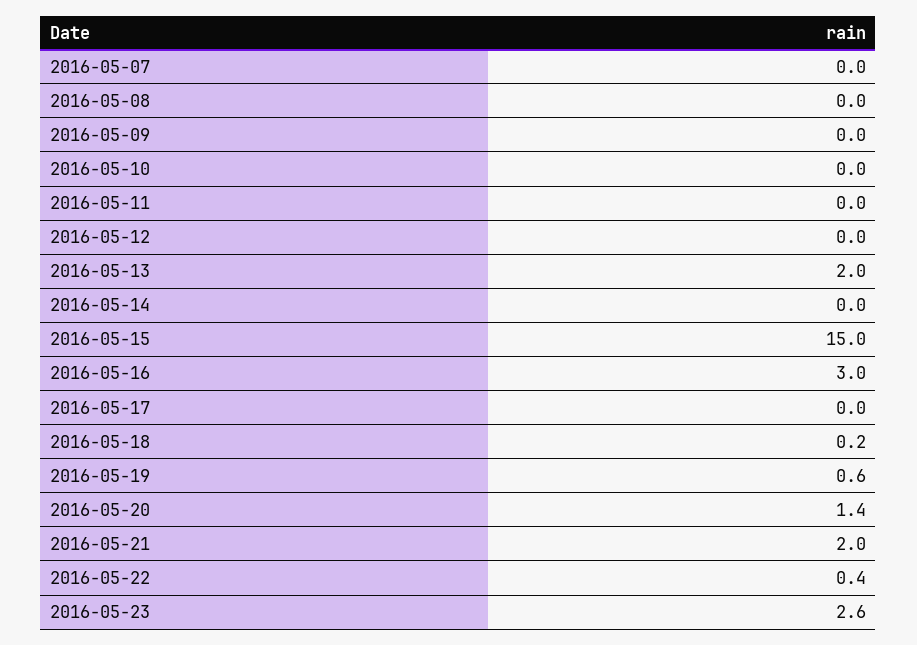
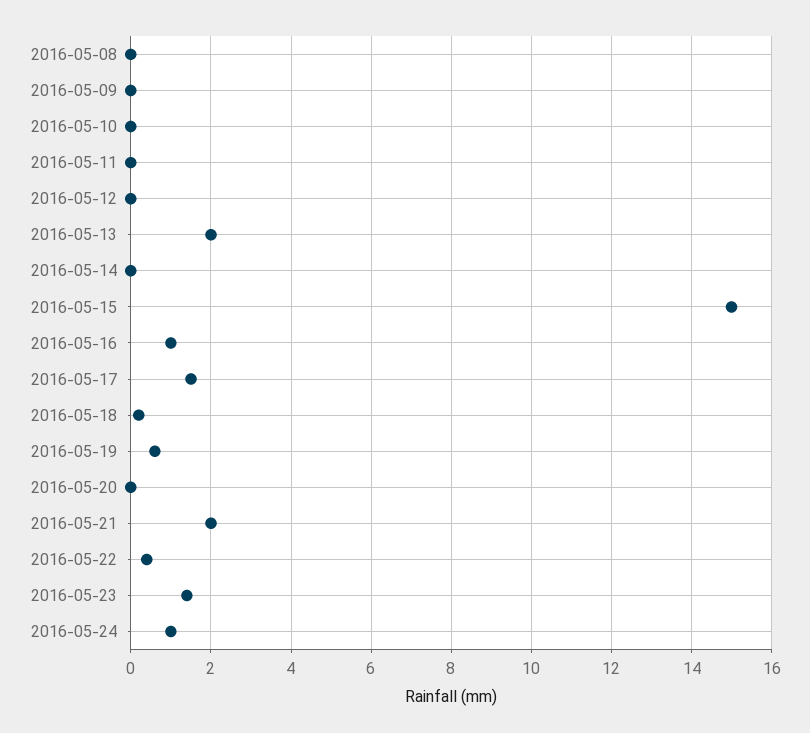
2016-05-07: 0 -> none
2016-05-16: 3 -> 1
2016-05-17: 0 -> 1.5
2016-05-20: 1.4 -> 0
2016-05-23: 2.6 -> 1.5
2016-05-24: none -> 1

